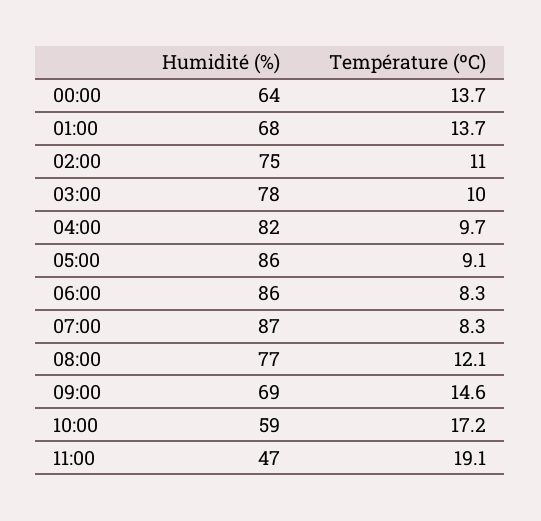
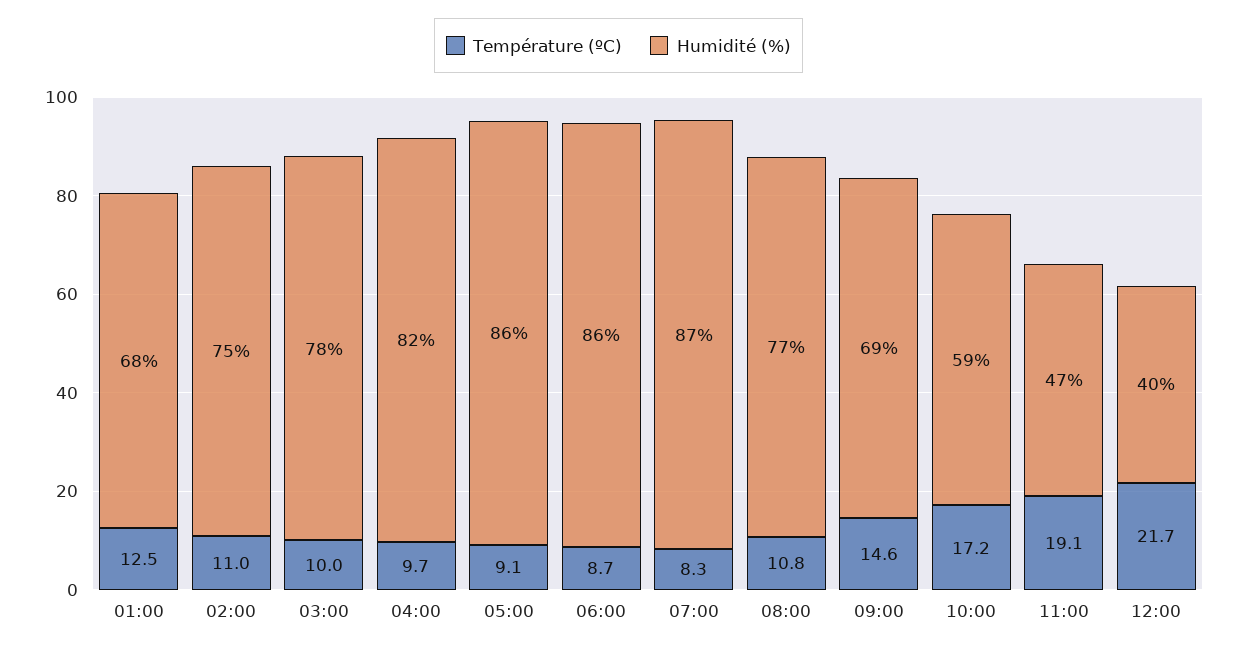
Humidité (%), 00:00: 64 -> none
Température (ºC), 00:00: 13.7 -> none
Température (ºC), 01:00: 13.7 -> 12.5
Température (ºC), 06:00: 8.3 -> 8.7
Température (ºC), 08:00: 12.1 -> 10.8
Température (ºC), 12:00: none -> 21.7
Humidité (%), 12:00: none -> 40

